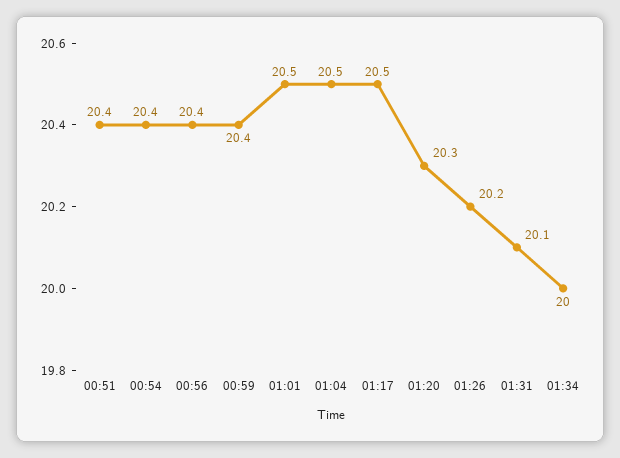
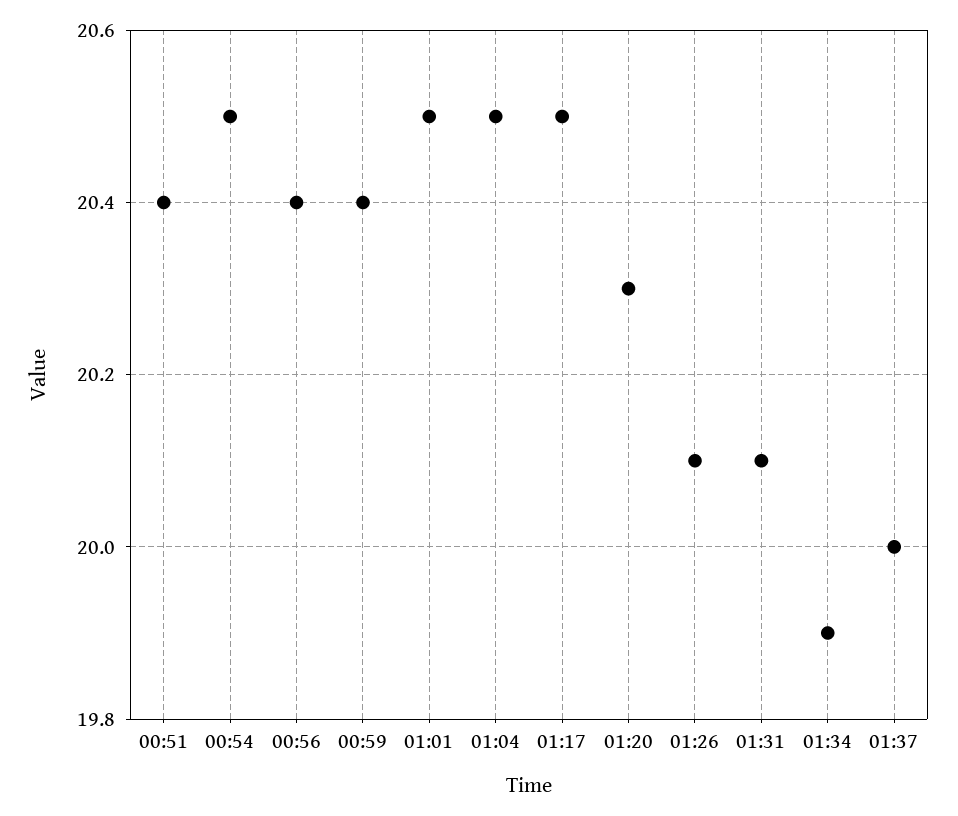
00:54: 20.4 -> 20.5
01:26: 20.2 -> 20.1
01:34: 20 -> 19.9
01:37: none -> 20

